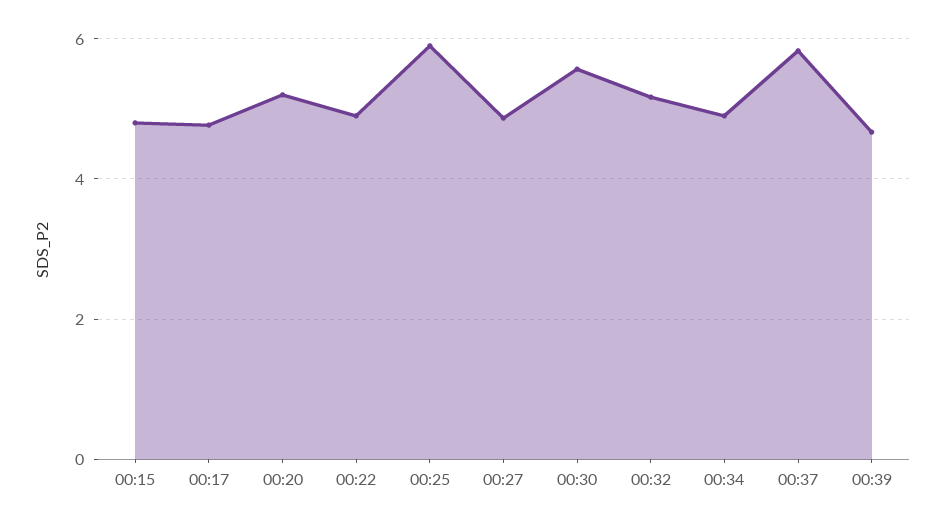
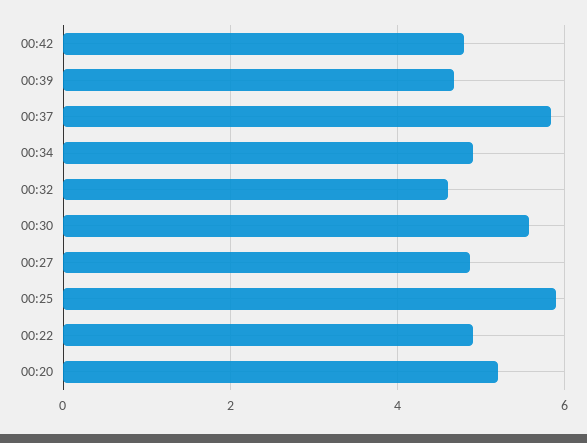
00:15: 4.8 -> none
00:17: 4.8 -> none
00:32: 5.2 -> 4.6
00:42: none -> 4.8

